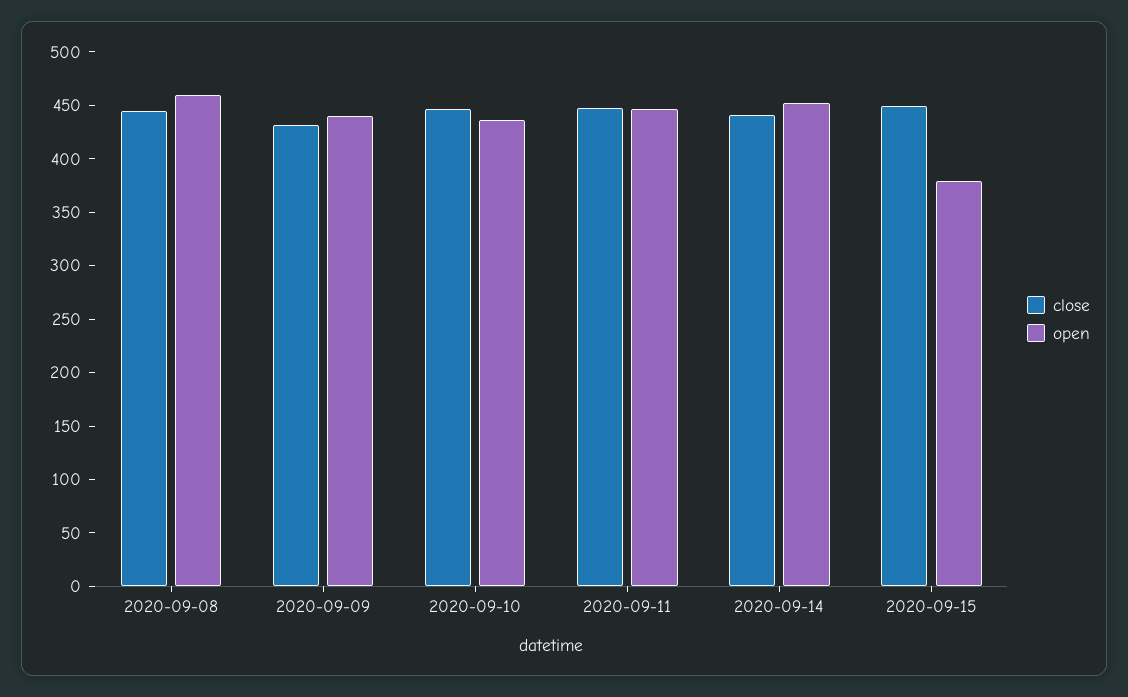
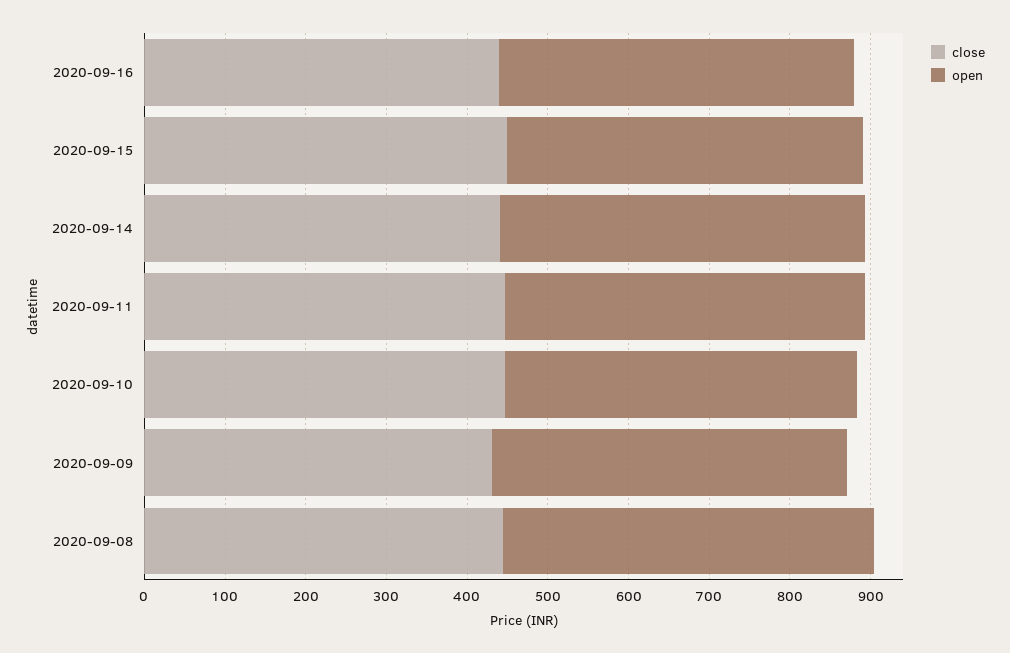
open, 2020-09-15: 380 -> 440
close, 2020-09-16: none -> 440
open, 2020-09-16: none -> 440

